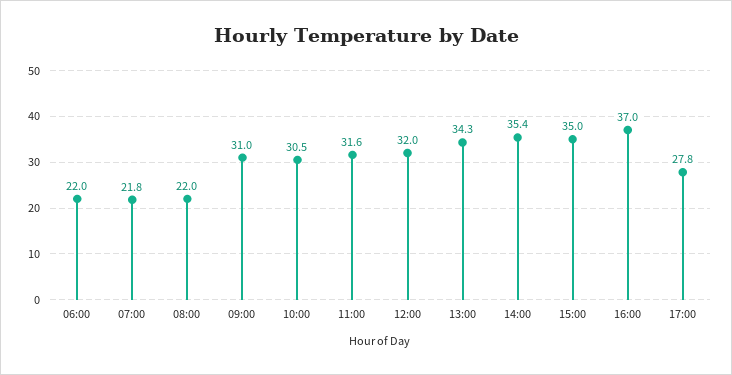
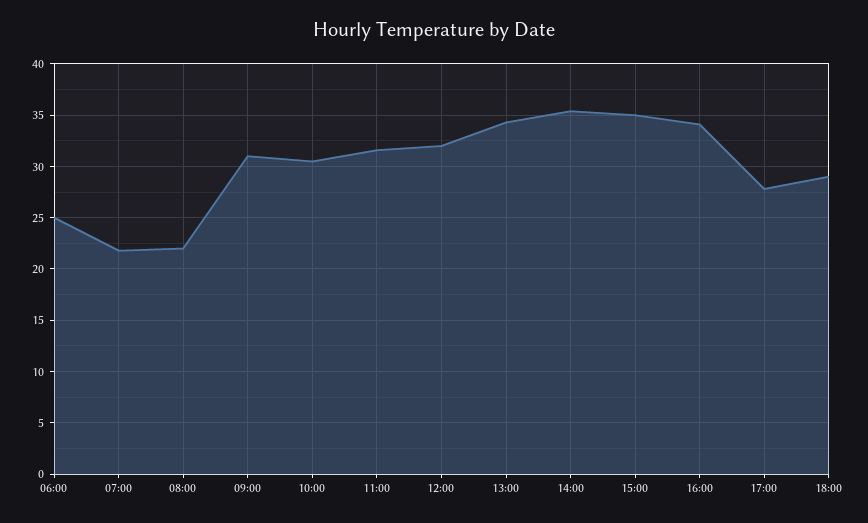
06:00: 22 -> 25
16:00: 37 -> 34
18:00: none -> 29

